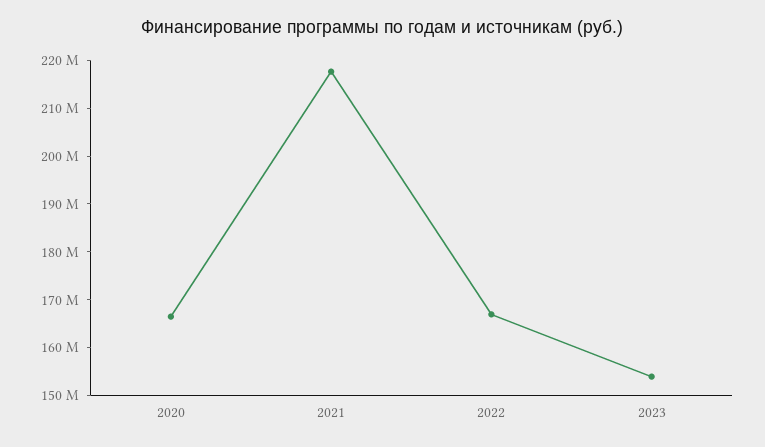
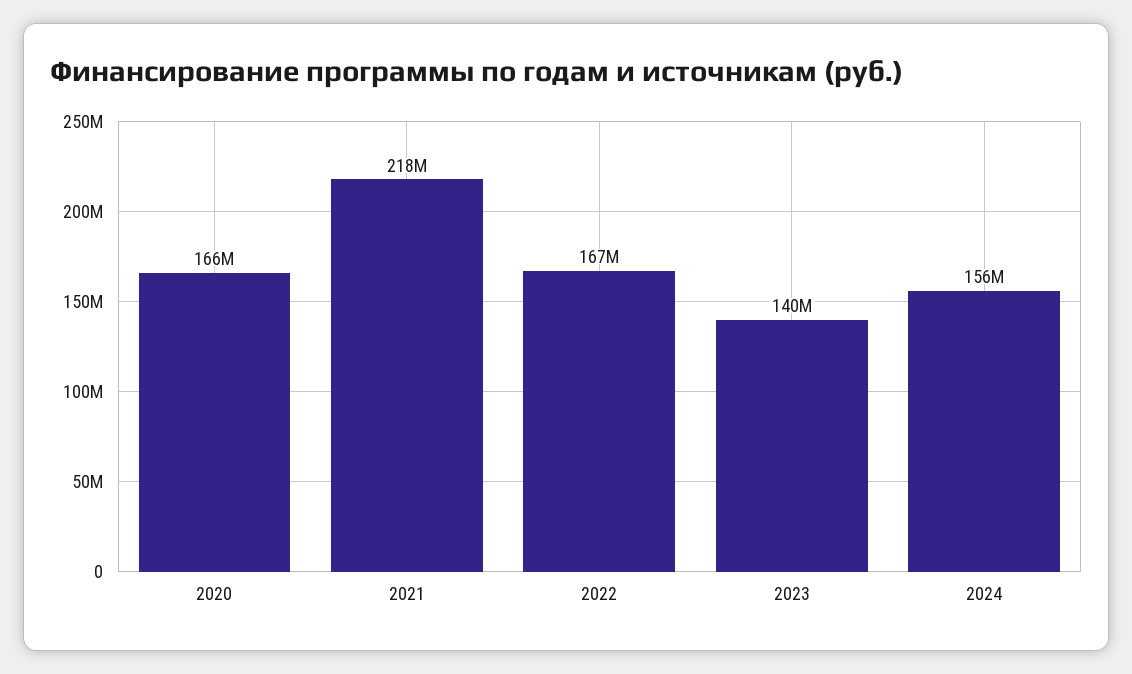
2023: 154000000 -> 140000000
2024: none -> 156000000

